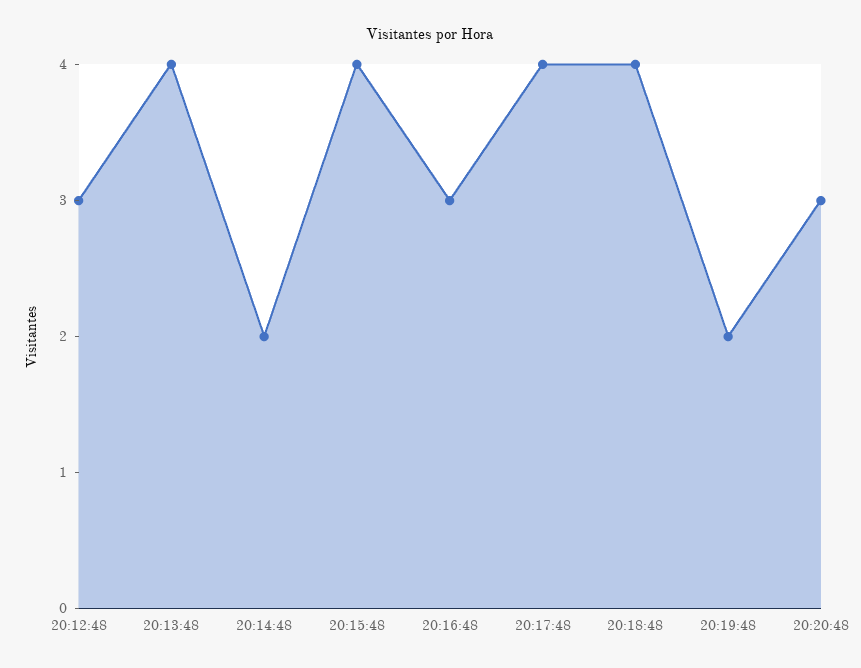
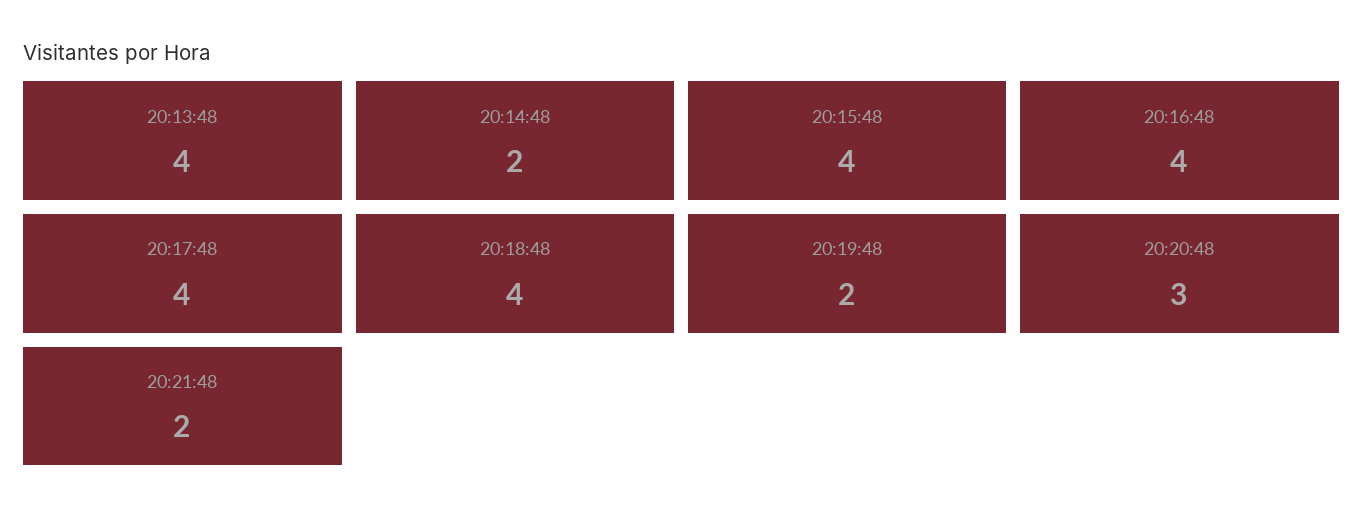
20:12:48: 3 -> none
20:16:48: 3 -> 4
20:21:48: none -> 2

